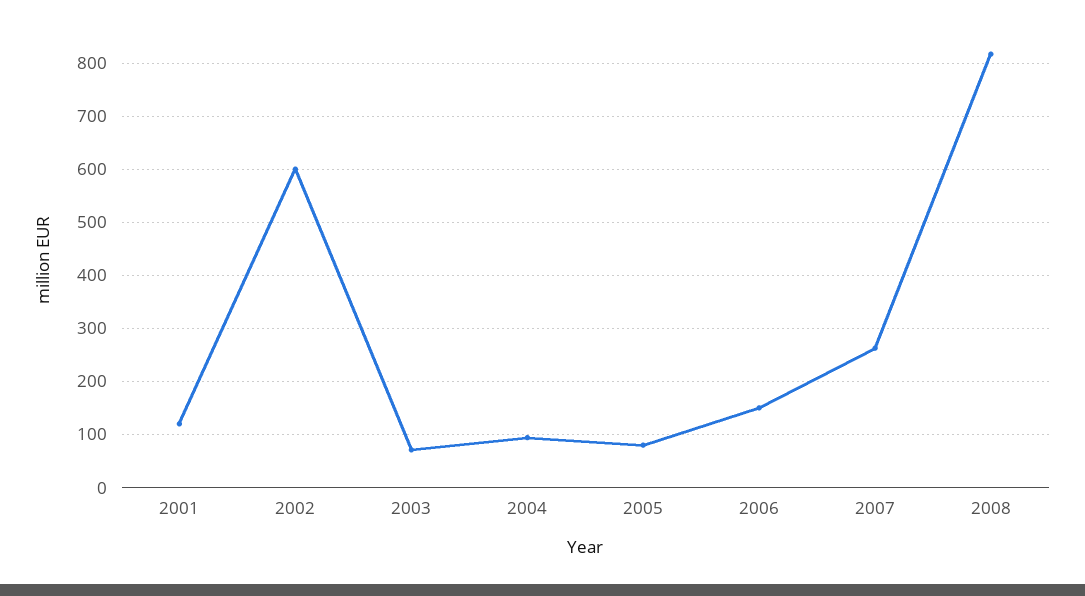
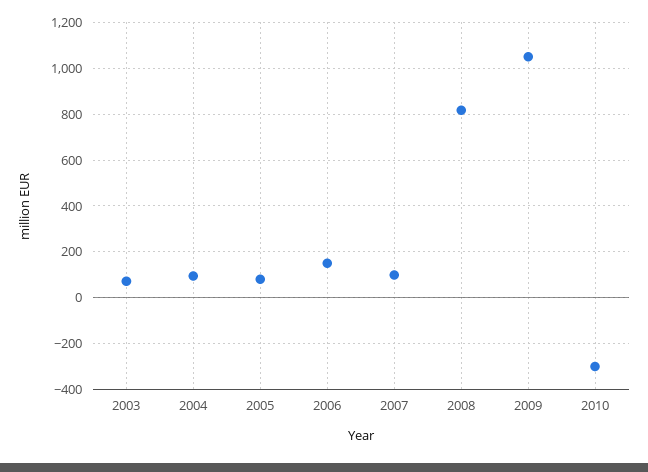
2001: 120 -> none
2002: 600 -> none
2007: 260 -> 100
2009: none -> 1050
2010: none -> -300

